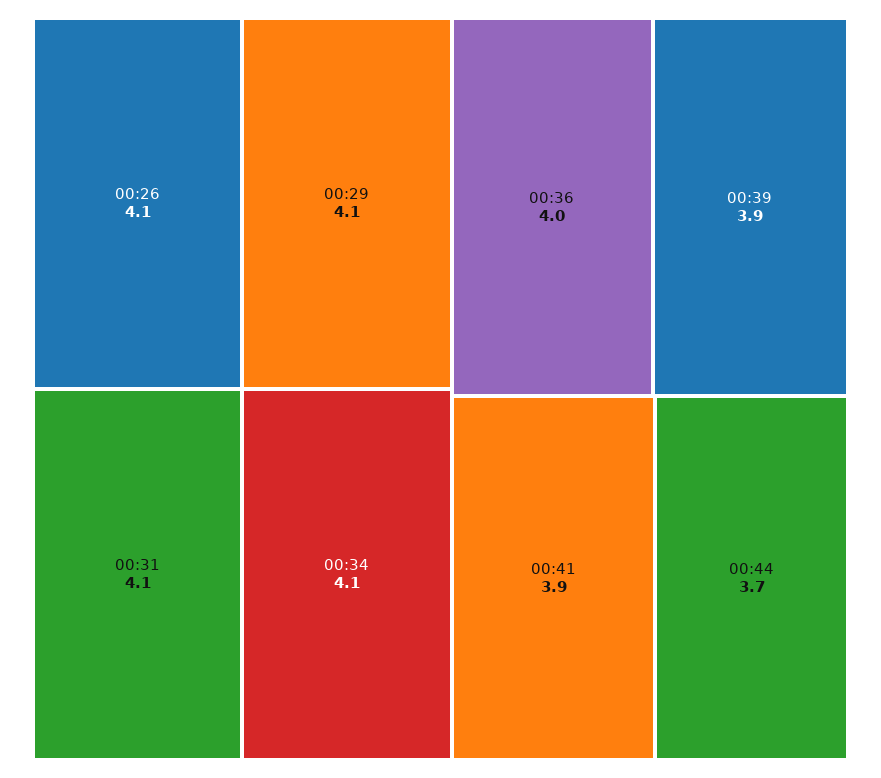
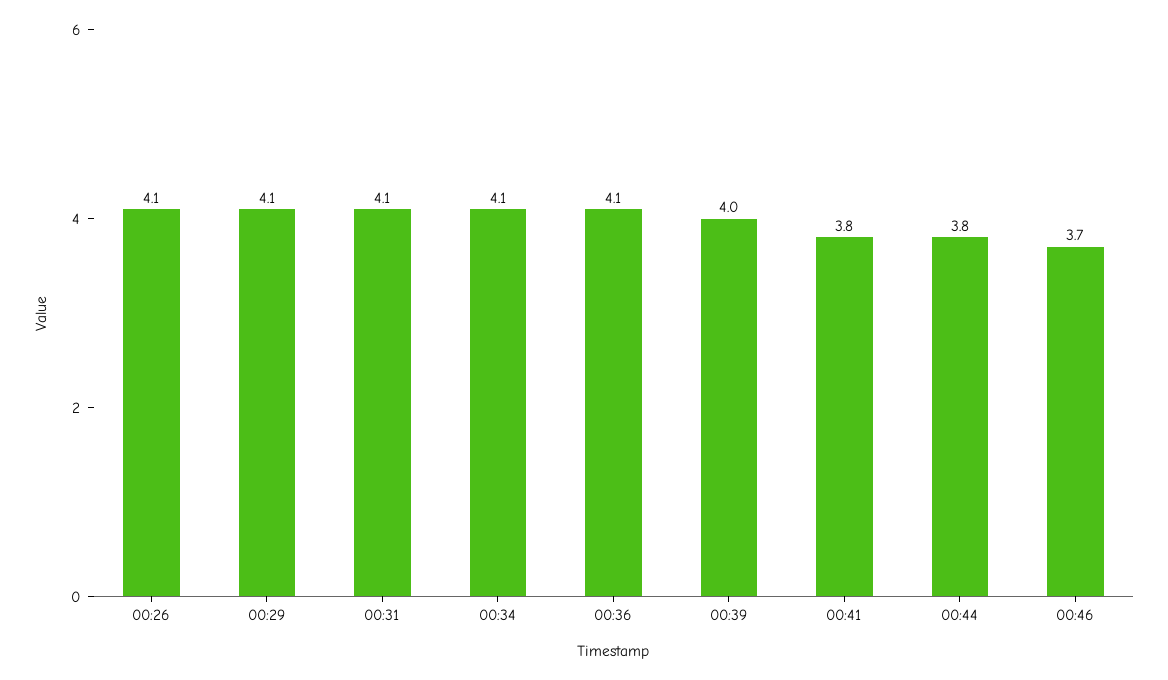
00:36: 4 -> 4.1
00:39: 3.9 -> 4
00:41: 3.9 -> 3.8
00:44: 3.7 -> 3.8
00:46: none -> 3.7

